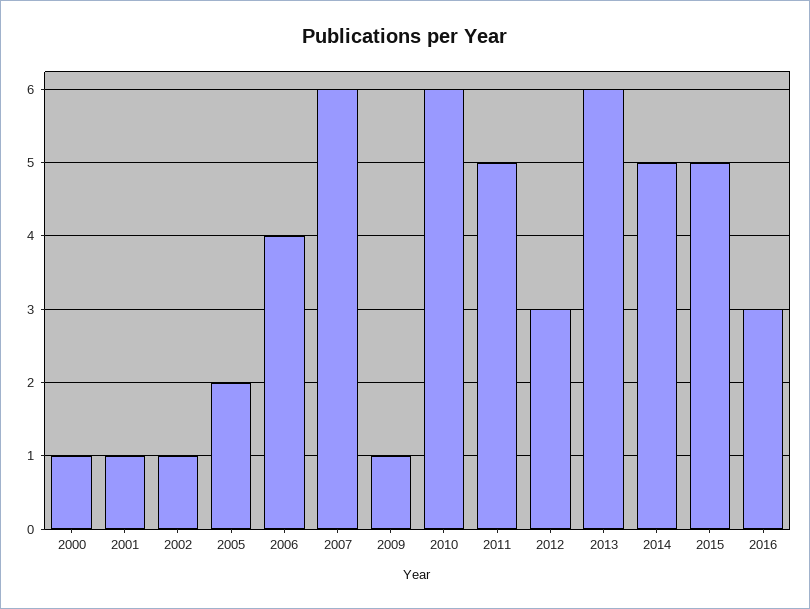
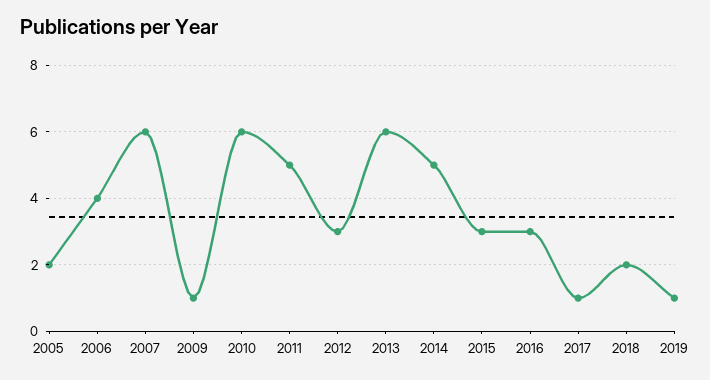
2000: 1 -> none
2001: 1 -> none
2002: 1 -> none
2015: 5 -> 3
2017: none -> 1
2018: none -> 2
2019: none -> 1

